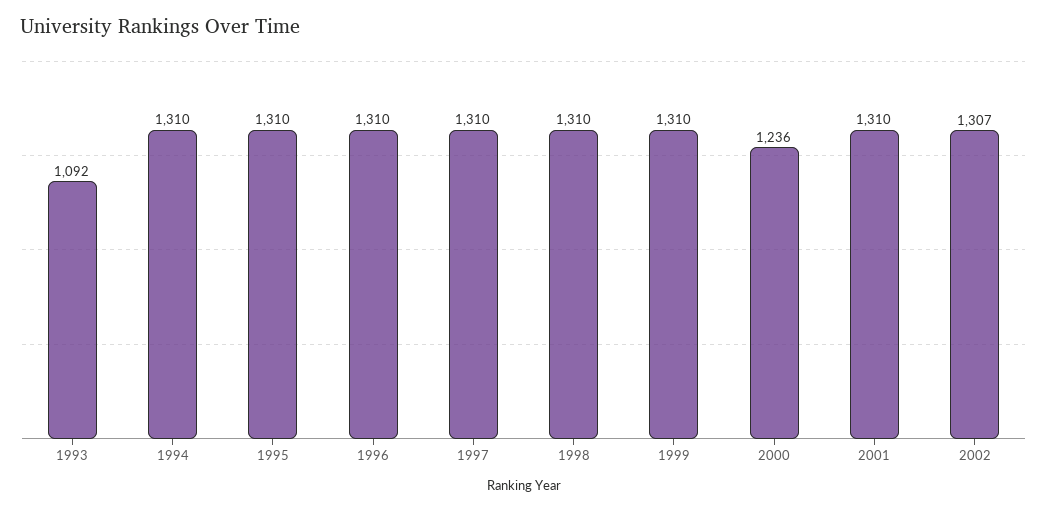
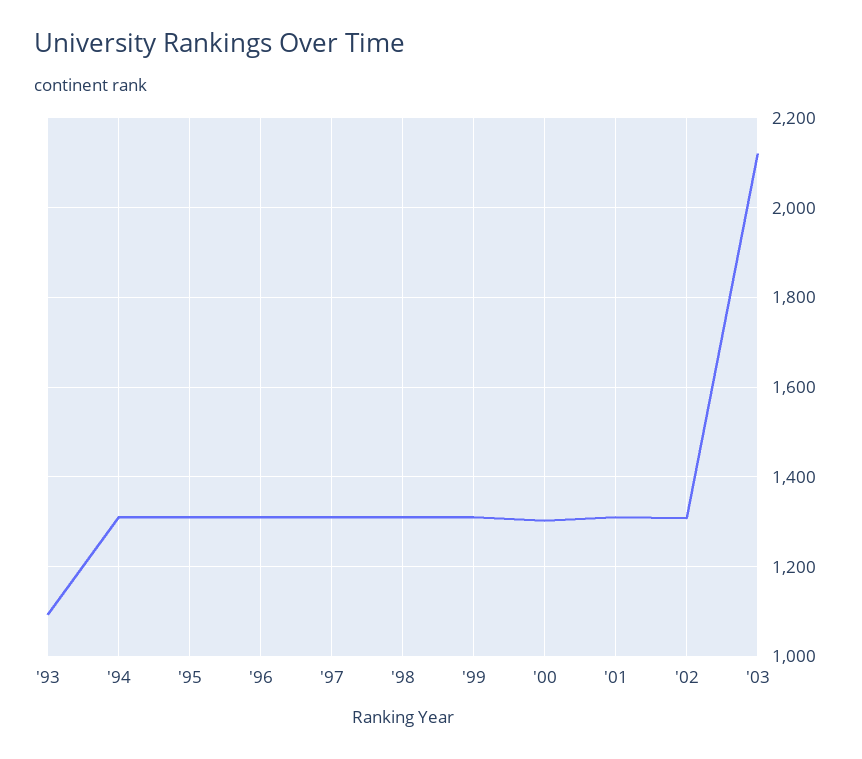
2000: 1236 -> 1300
'03: none -> 2120

